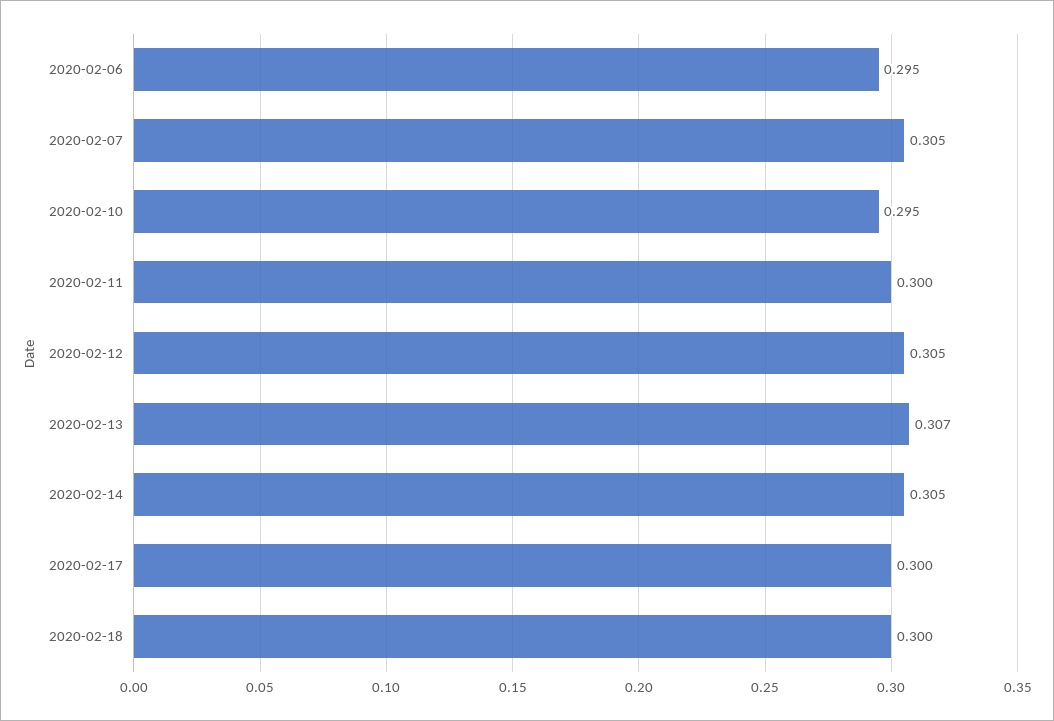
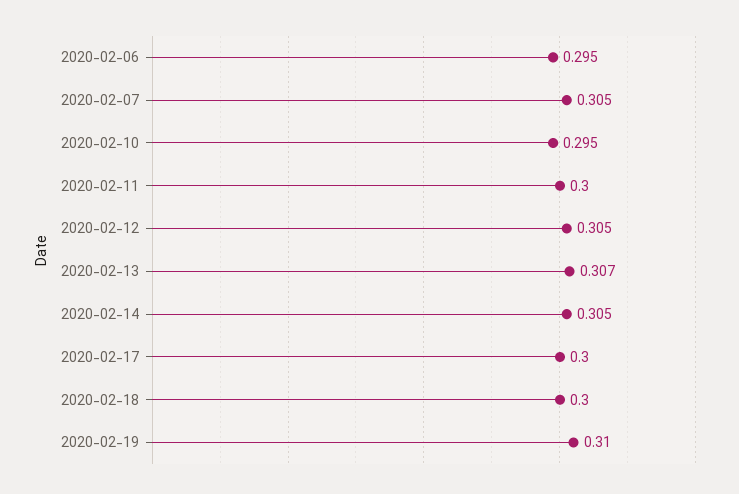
2020-02-19: none -> 0.31

